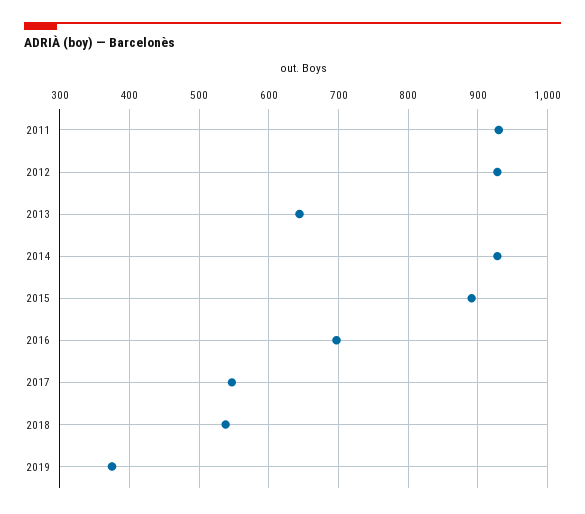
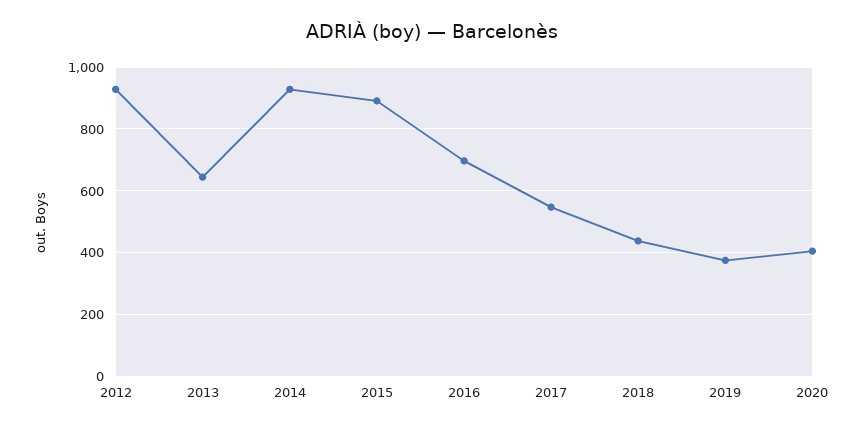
2011: 930 -> none
2018: 540 -> 440
2020: none -> 400

